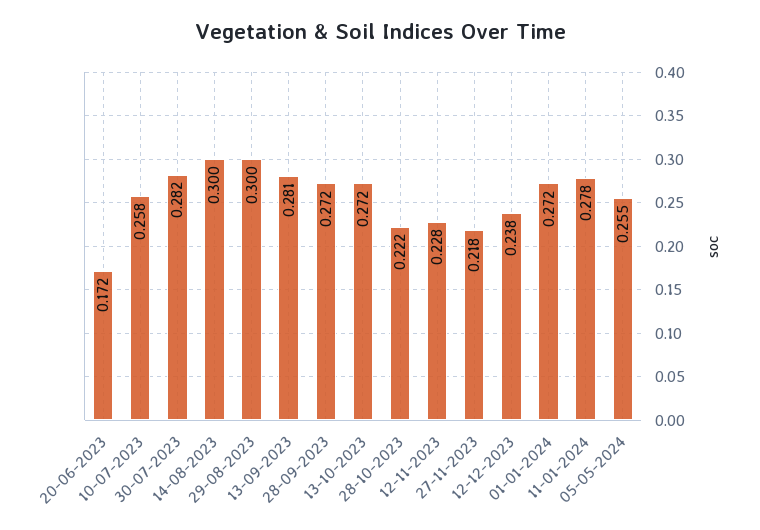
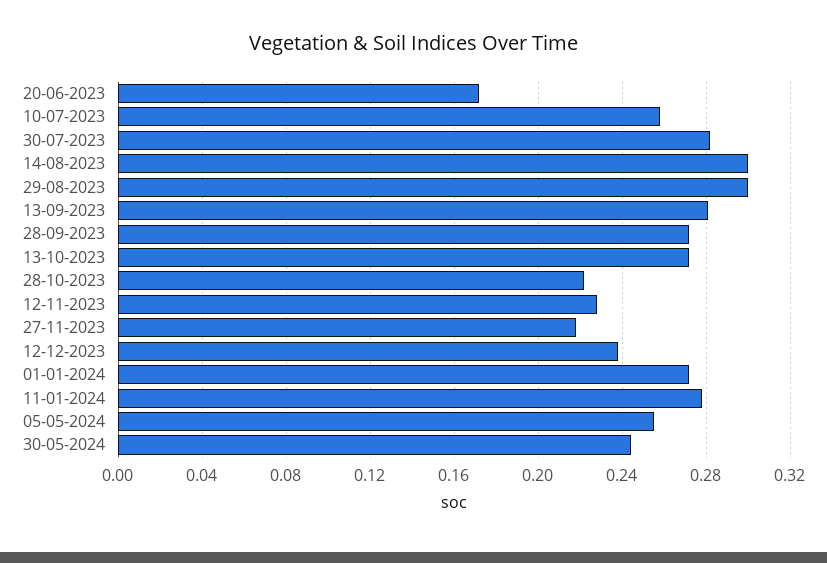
30-05-2024: none -> 0.245

